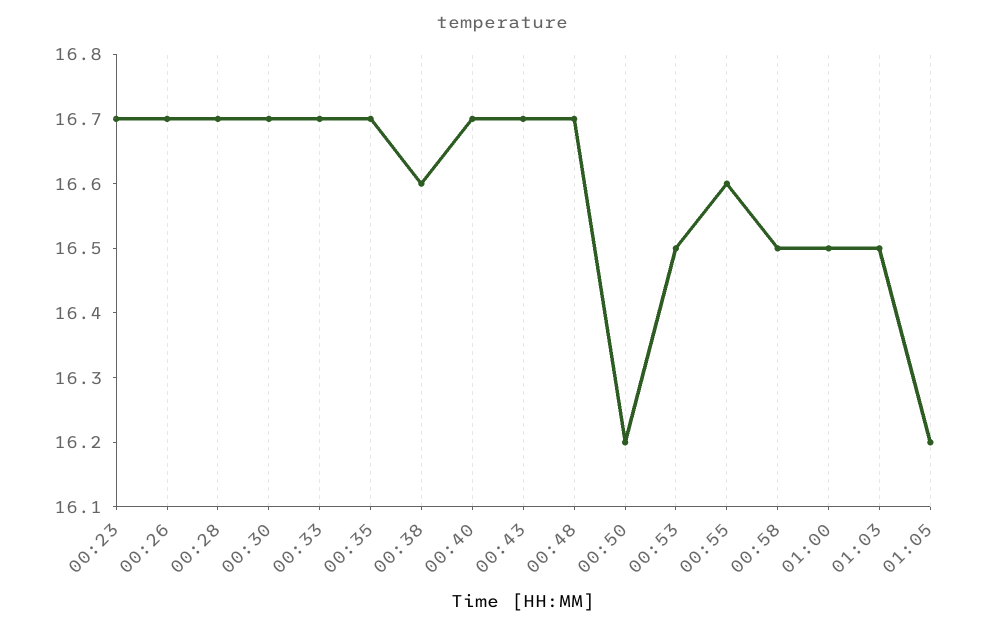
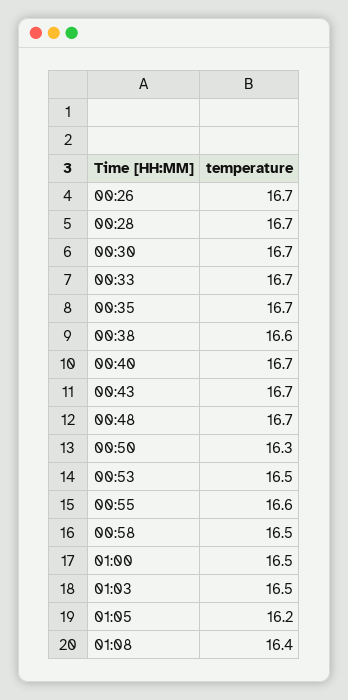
00:23: 16.7 -> none
00:50: 16.2 -> 16.3
01:08: none -> 16.4

